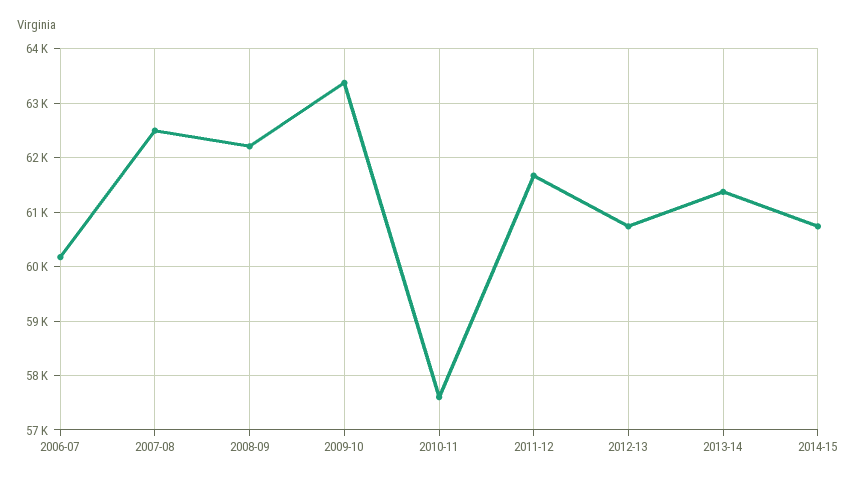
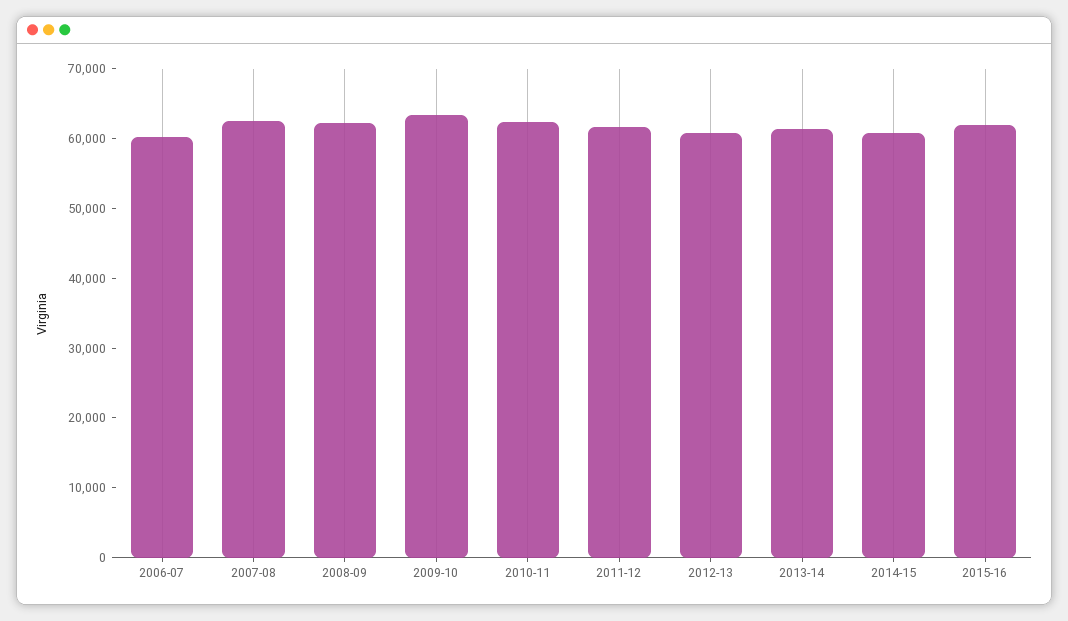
2010-11: 57600 -> 62000
2015-16: none -> 62000

